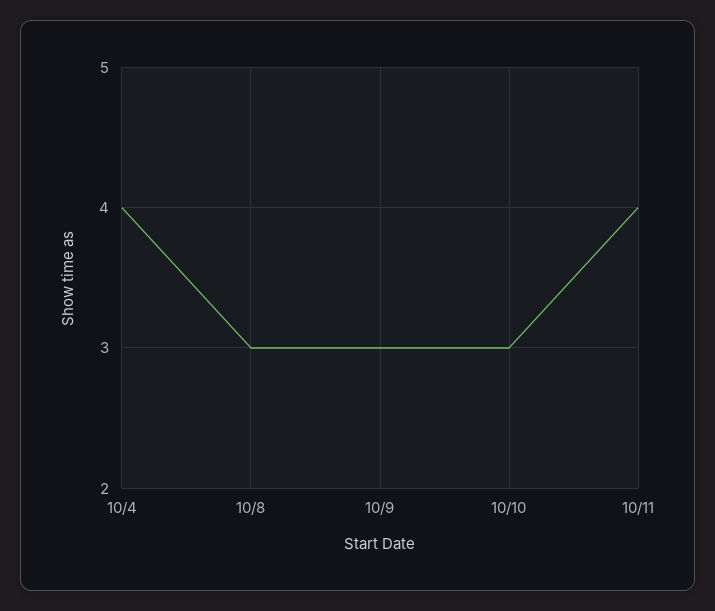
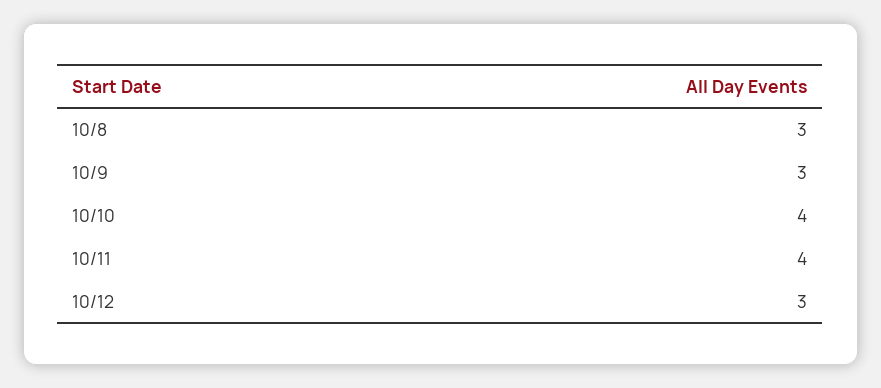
10/4: 4 -> none
10/10: 3 -> 4
10/12: none -> 3

